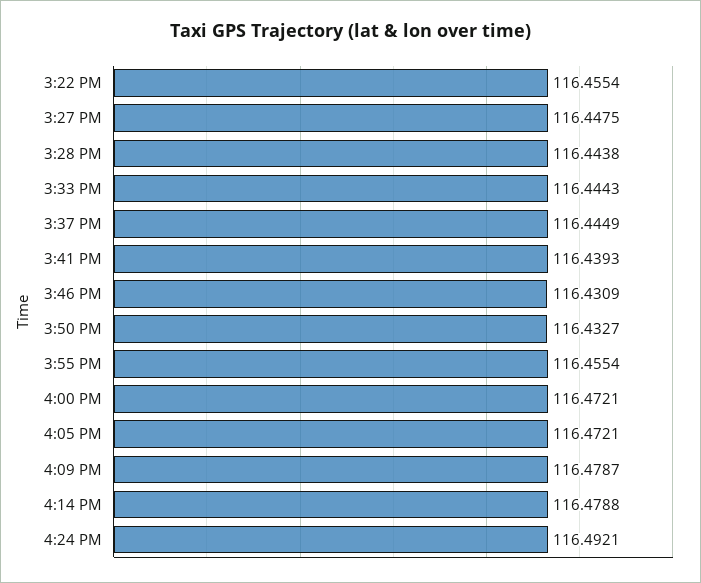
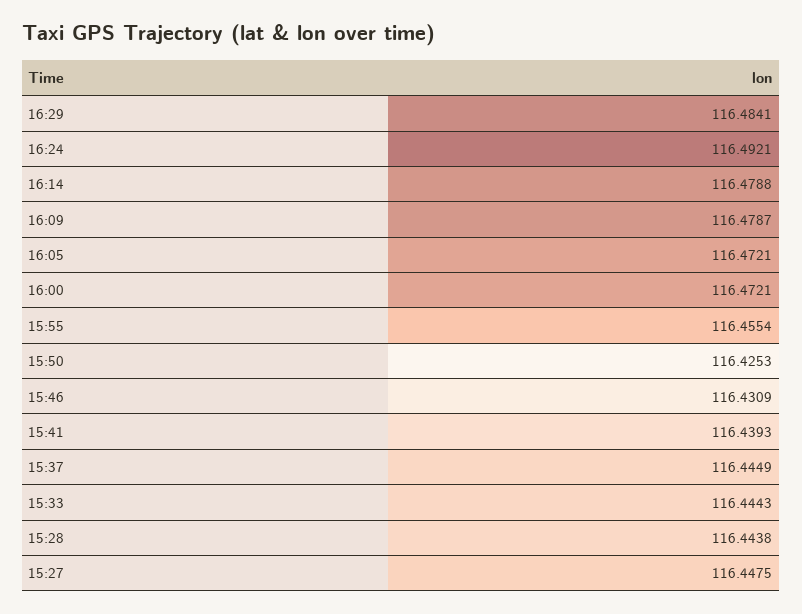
3:22 PM: 116.4554 -> none
3:50 PM: 116.4327 -> 116.4253
16:29: none -> 116.4841

